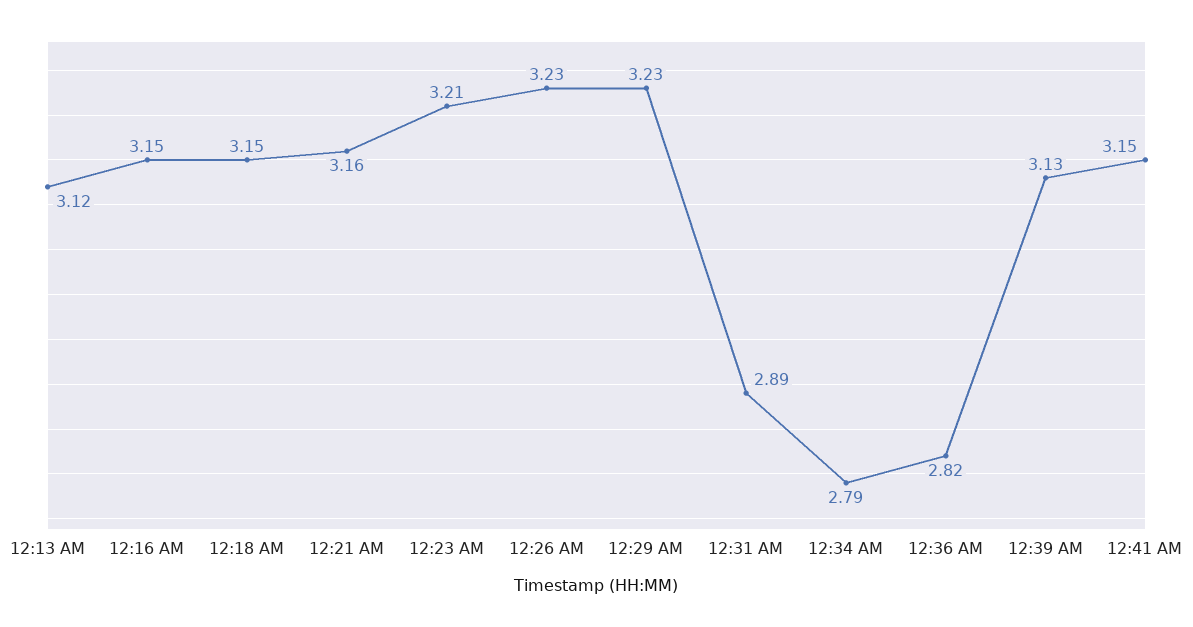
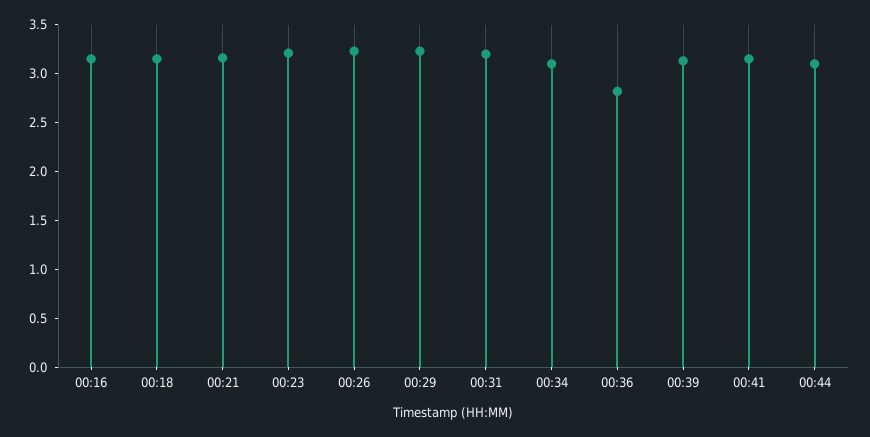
12:13 AM: 3.12 -> none
12:31 AM: 2.89 -> 3.2
12:34 AM: 2.79 -> 3.1
00:44: none -> 3.1

